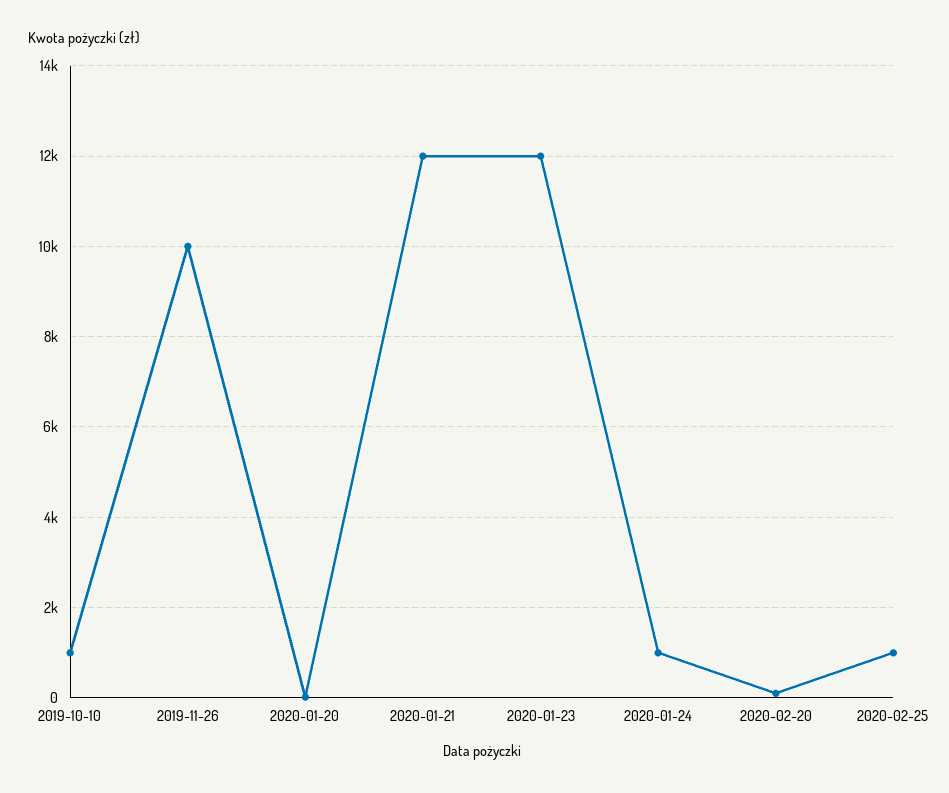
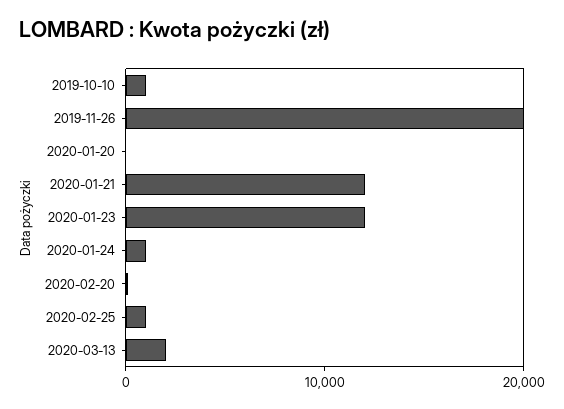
2019-11-26: 10000 -> 20000
2020-03-13: none -> 2000

